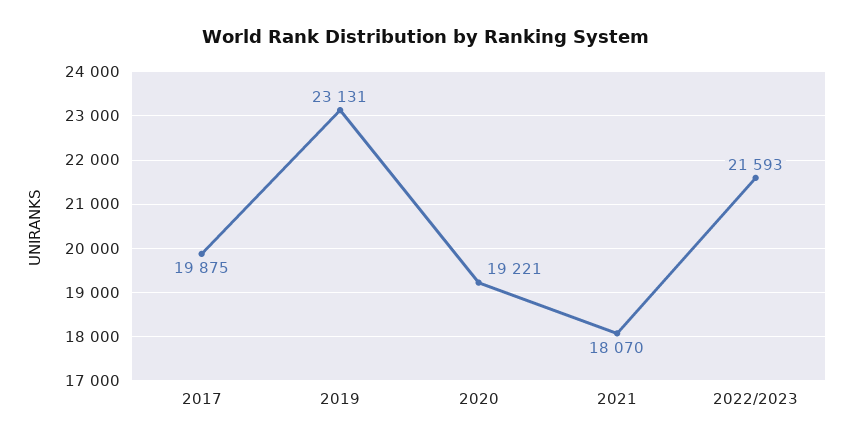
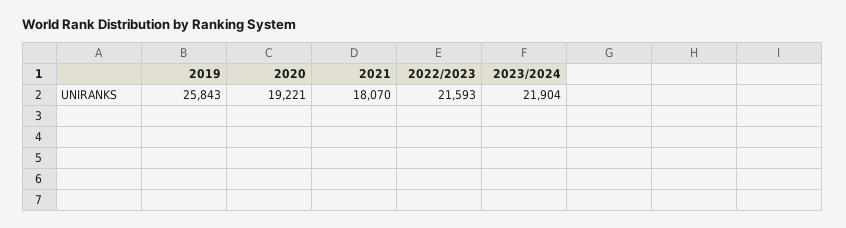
2017: 19875 -> none
2019: 23131 -> 25843
2023/2024: none -> 21904

